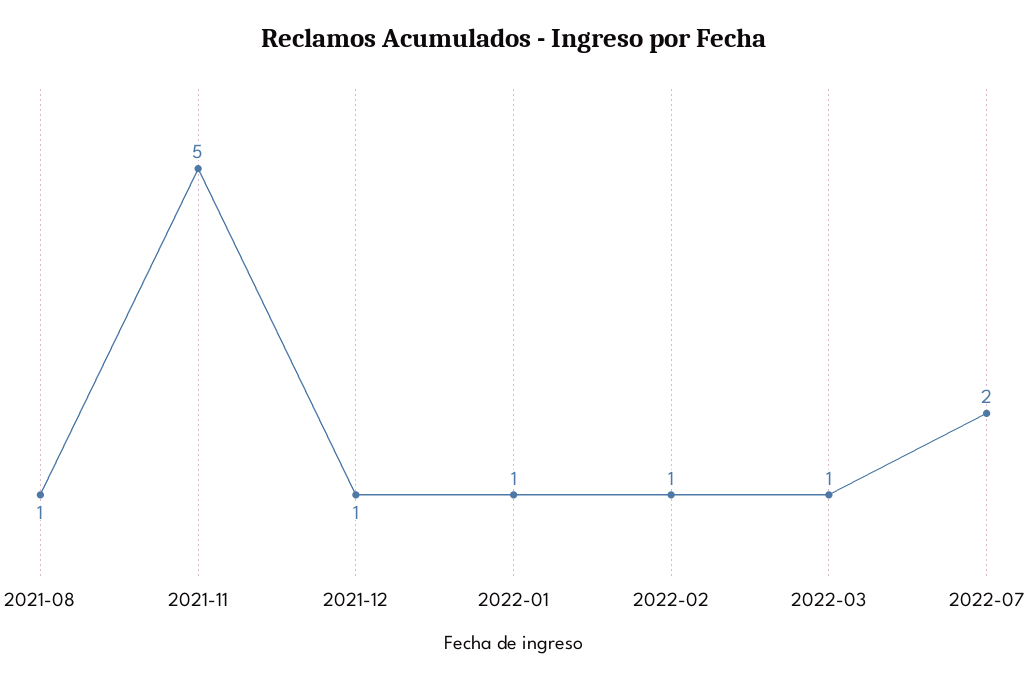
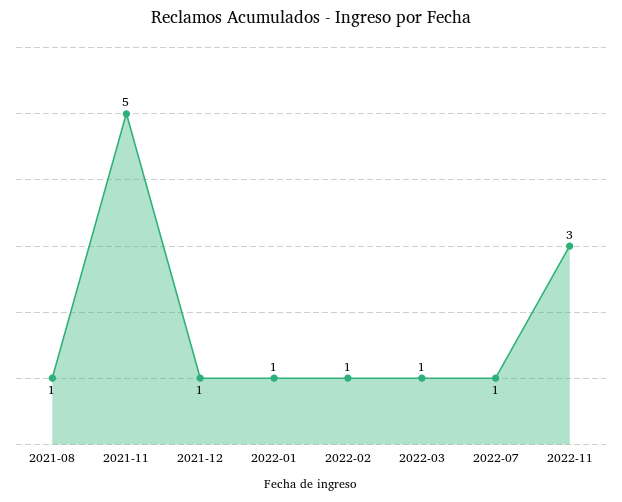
2022-07: 2 -> 1
2022-11: none -> 3

